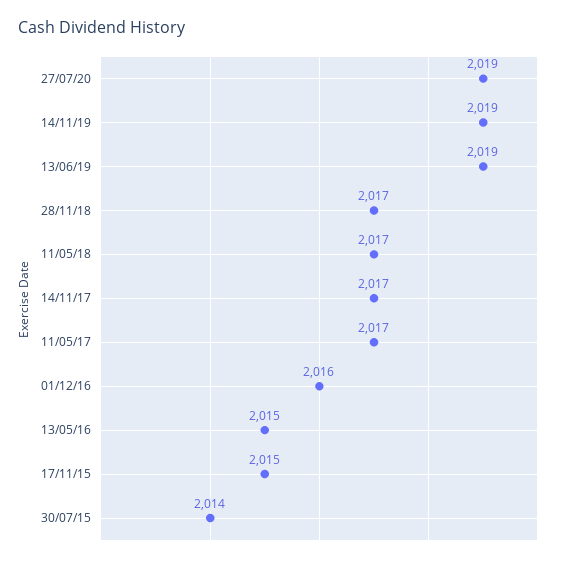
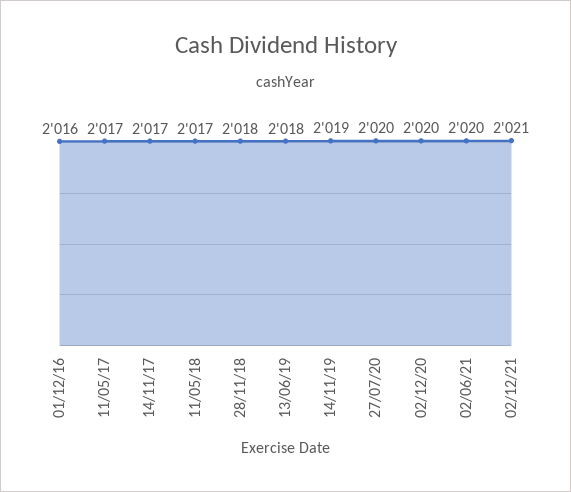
27/07/20: 2019 -> 2020
13/06/19: 2019 -> 2018
28/11/18: 2017 -> 2018
13/05/16: 2015 -> none
17/11/15: 2015 -> none
30/07/15: 2014 -> none
02/12/20: none -> 2020
02/06/21: none -> 2020
02/12/21: none -> 2021

